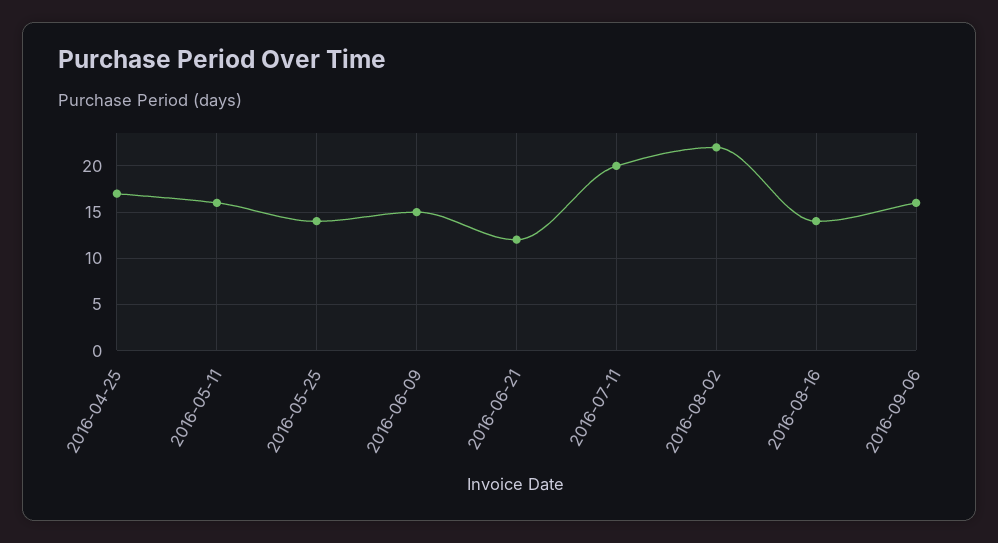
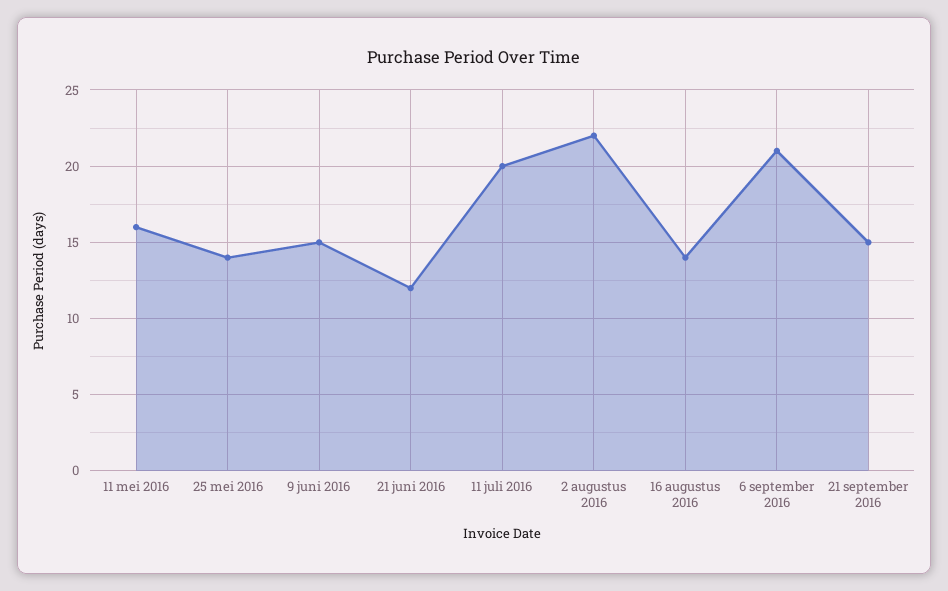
2016-04-25: 17 -> none
2016-09-06: 16 -> 21
21 september 2016: none -> 15

